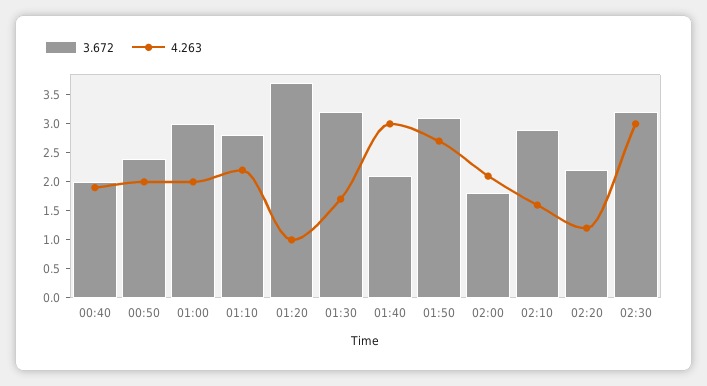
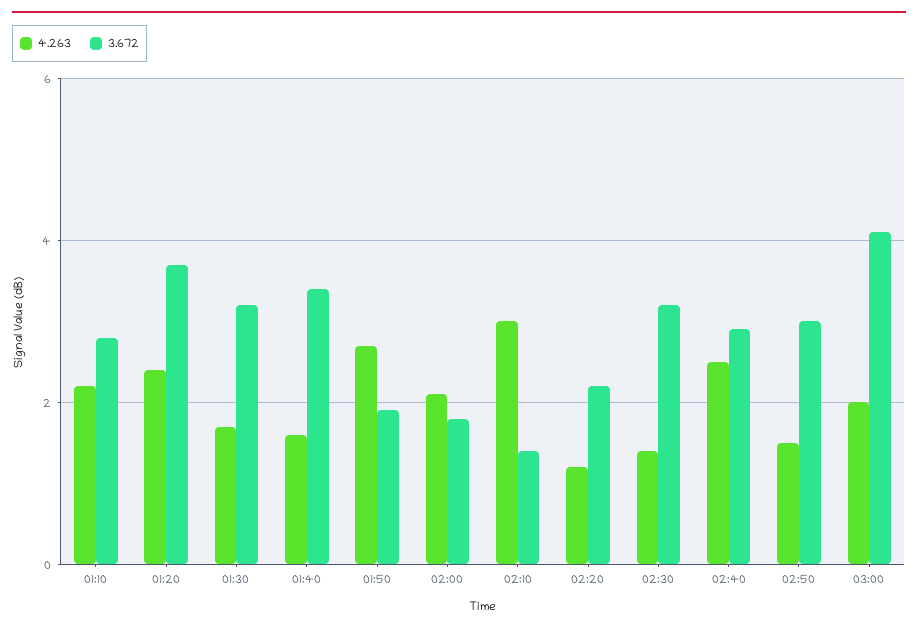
3.672, 00:40: 2 -> none
4.263, 00:40: 2 -> none
3.672, 00:50: 2.5 -> none
4.263, 00:50: 2 -> none
3.672, 01:00: 3 -> none
4.263, 01:00: 2 -> none
4.263, 01:20: 1 -> 2.5
3.672, 01:40: 2 -> 3.5
4.263, 01:40: 3 -> 1.5
3.672, 01:50: 3 -> 2
3.672, 02:10: 3 -> 1.5
4.263, 02:10: 1.5 -> 3
4.263, 02:30: 3 -> 1.5
4.263, 02:40: none -> 2.5
3.672, 02:40: none -> 3
4.263, 02:50: none -> 1.5
3.672, 02:50: none -> 3
4.263, 03:00: none -> 2
3.672, 03:00: none -> 4

